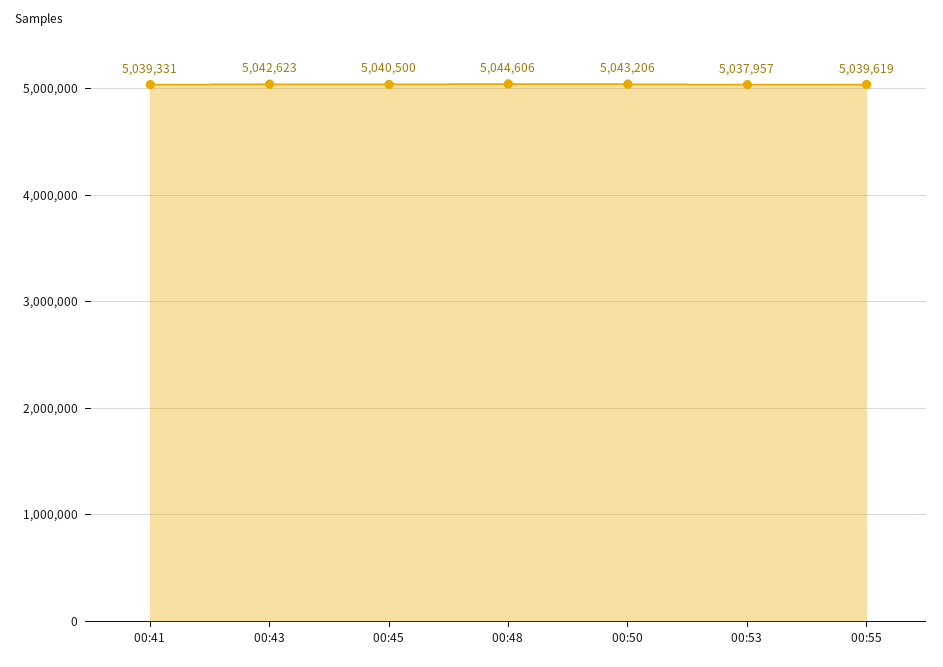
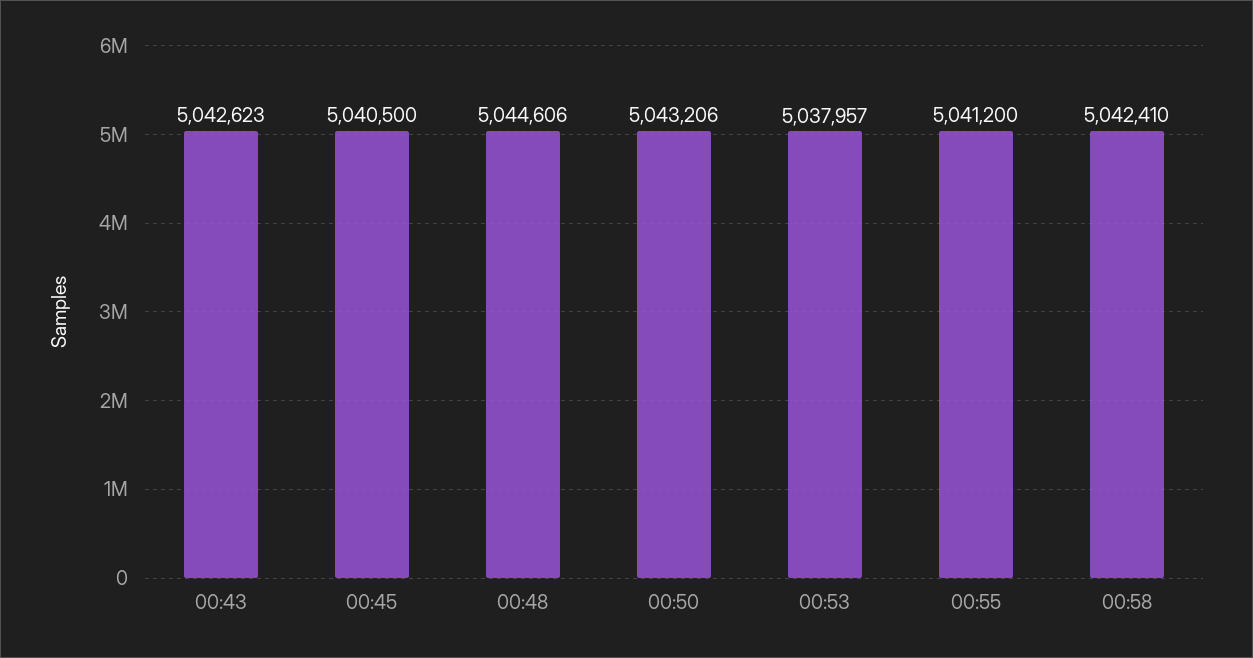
00:41: 5039331 -> none
00:55: 5039619 -> 5041200
00:58: none -> 5042410

